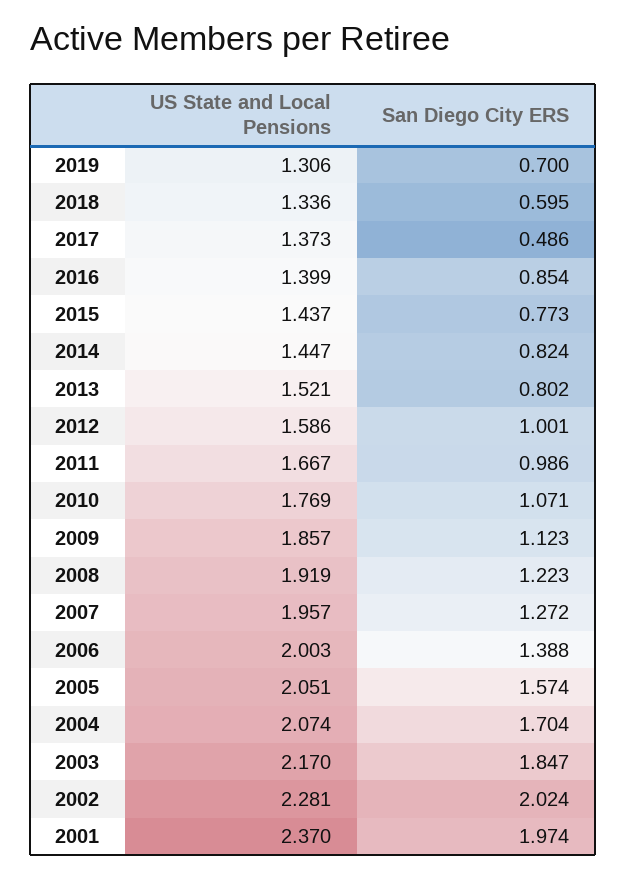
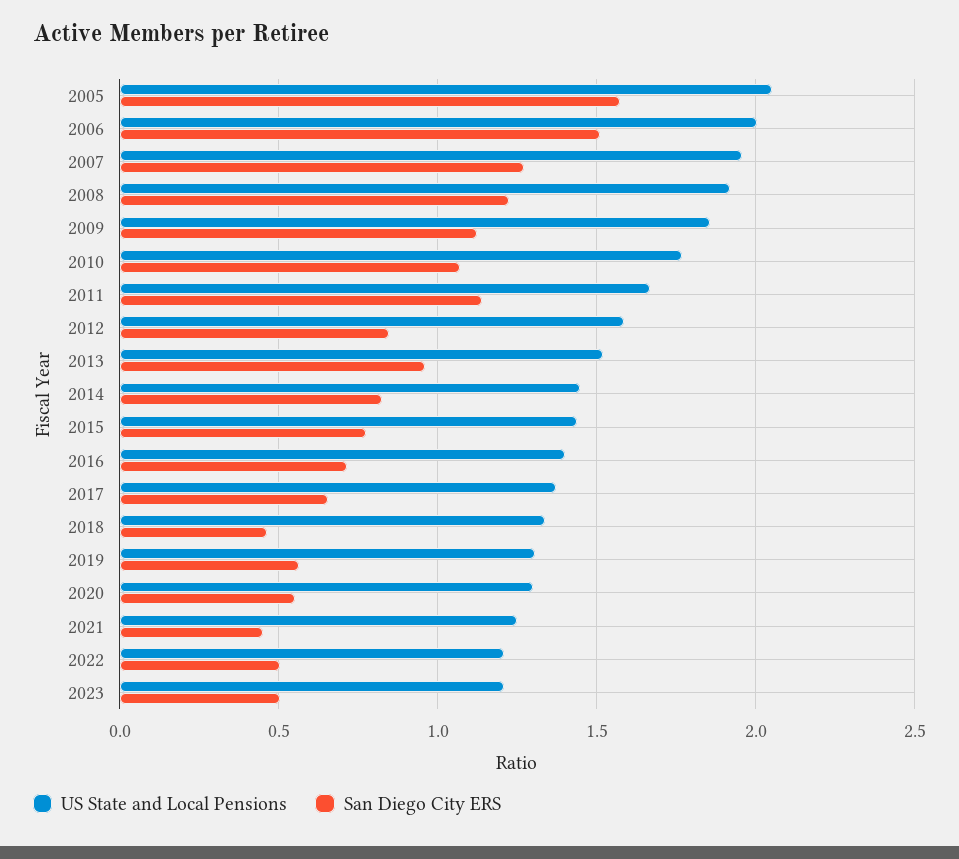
San Diego City ERS, 2019: 0.7 -> 0.55
San Diego City ERS, 2018: 0.595 -> 0.45
San Diego City ERS, 2017: 0.486 -> 0.65
San Diego City ERS, 2016: 0.854 -> 0.7
San Diego City ERS, 2013: 0.802 -> 0.95
San Diego City ERS, 2012: 1.001 -> 0.85
San Diego City ERS, 2011: 0.986 -> 1.15
San Diego City ERS, 2006: 1.388 -> 1.5
US State and Local Pensions, 2004: 2.074 -> none
San Diego City ERS, 2004: 1.704 -> none
US State and Local Pensions, 2003: 2.17 -> none
San Diego City ERS, 2003: 1.847 -> none
US State and Local Pensions, 2002: 2.281 -> none
San Diego City ERS, 2002: 2.024 -> none
US State and Local Pensions, 2001: 2.37 -> none
San Diego City ERS, 2001: 1.974 -> none
US State and Local Pensions, 2020: none -> 1.3
San Diego City ERS, 2020: none -> 0.55
US State and Local Pensions, 2021: none -> 1.25
San Diego City ERS, 2021: none -> 0.45
US State and Local Pensions, 2022: none -> 1.2
San Diego City ERS, 2022: none -> 0.5
US State and Local Pensions, 2023: none -> 1.2
San Diego City ERS, 2023: none -> 0.5

